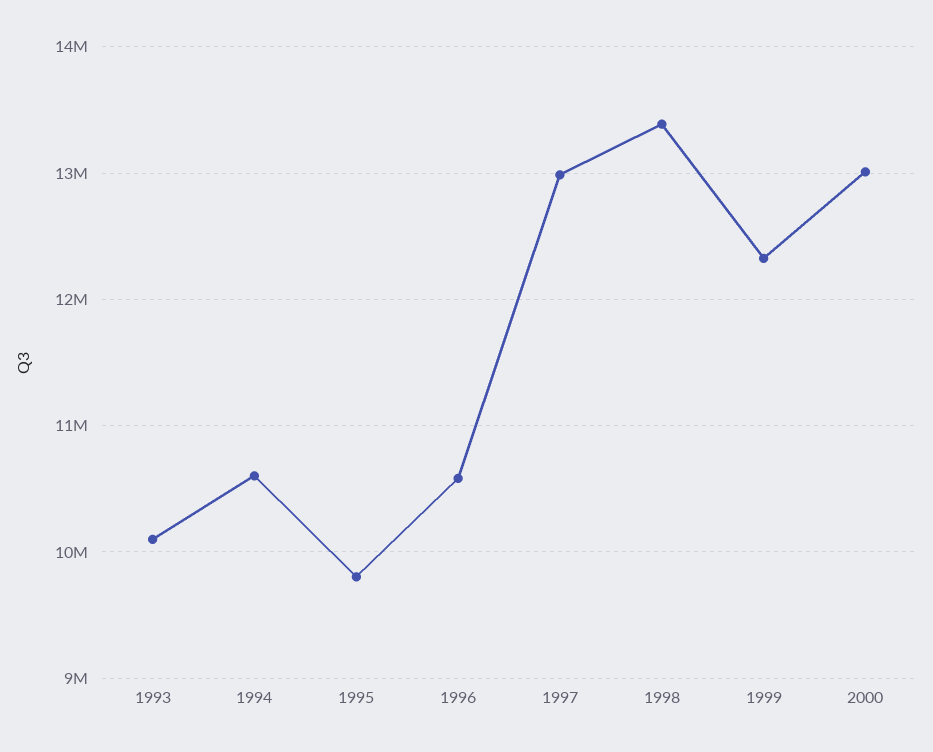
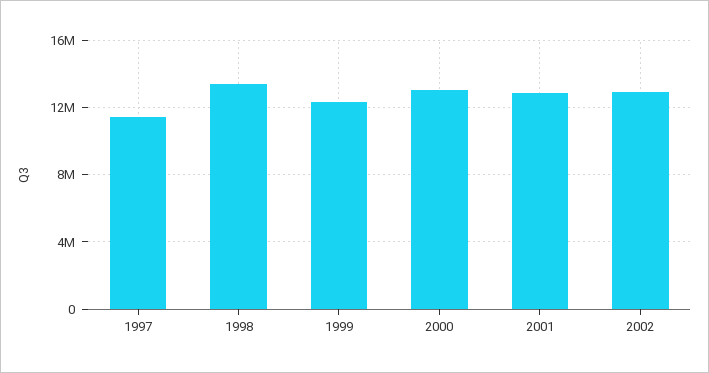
1993: 10100000 -> none
1994: 10600000 -> none
1995: 9800000 -> none
1996: 10600000 -> none
1997: 13000000 -> 11500000
2001: none -> 13000000
2002: none -> 13000000

